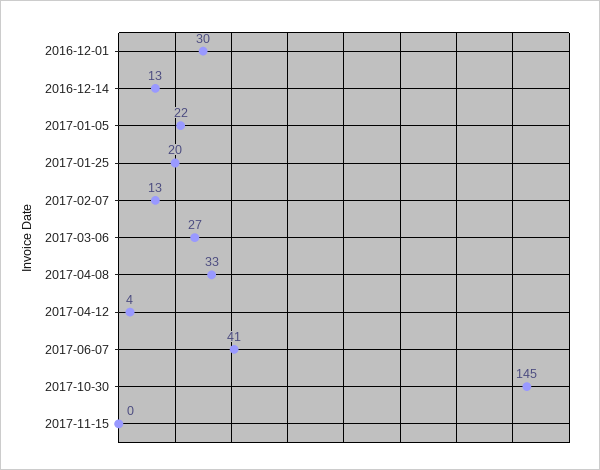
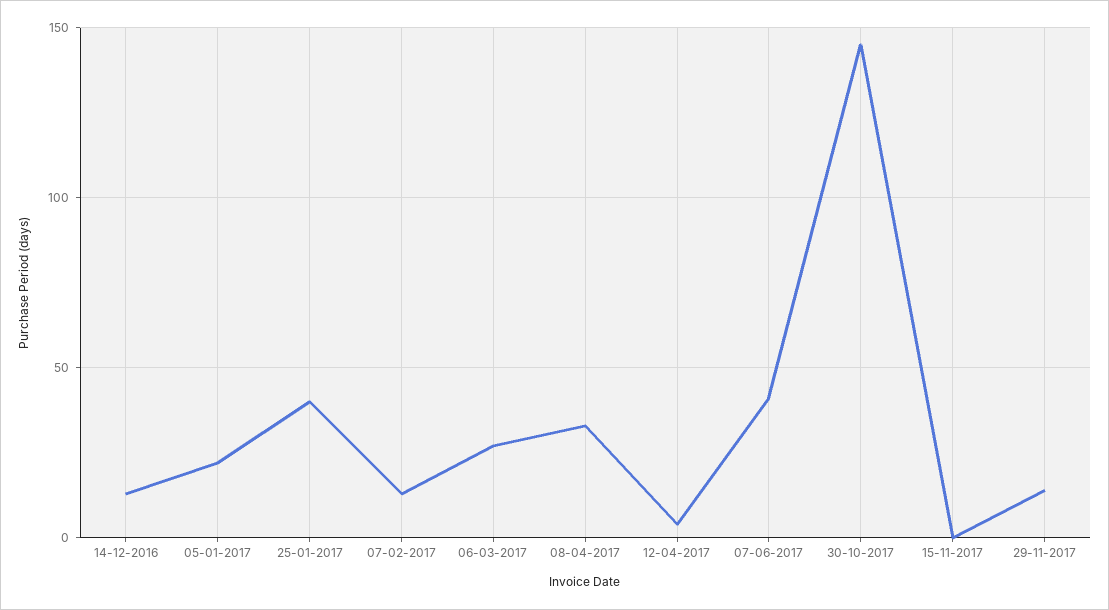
2016-12-01: 30 -> none
2017-01-25: 20 -> 40
29-11-2017: none -> 15

